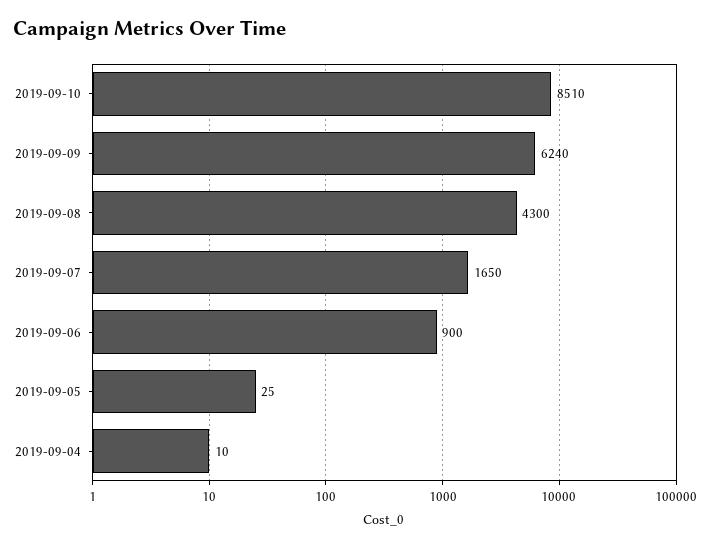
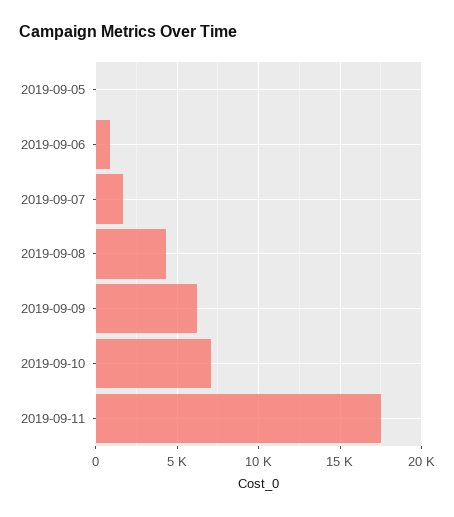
2019-09-10: 8510 -> 7000
2019-09-04: 10 -> none
2019-09-11: none -> 17500

